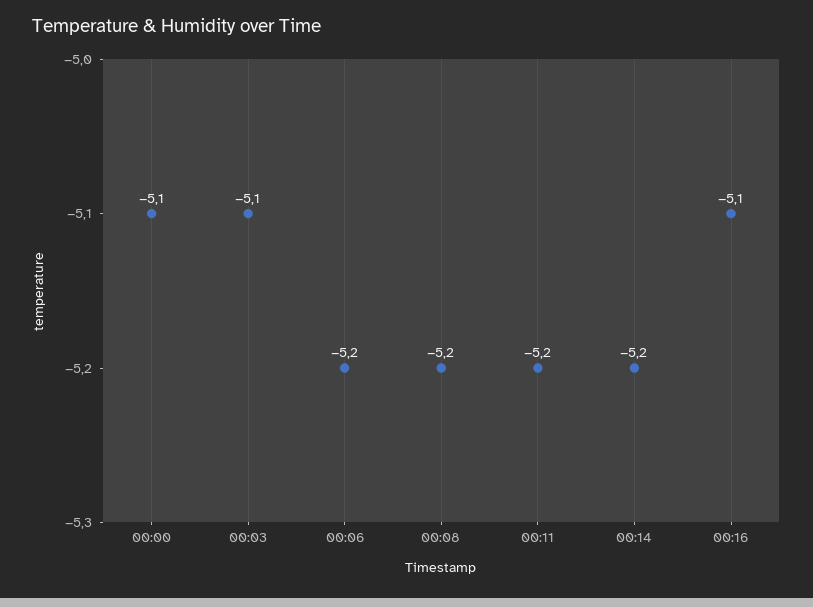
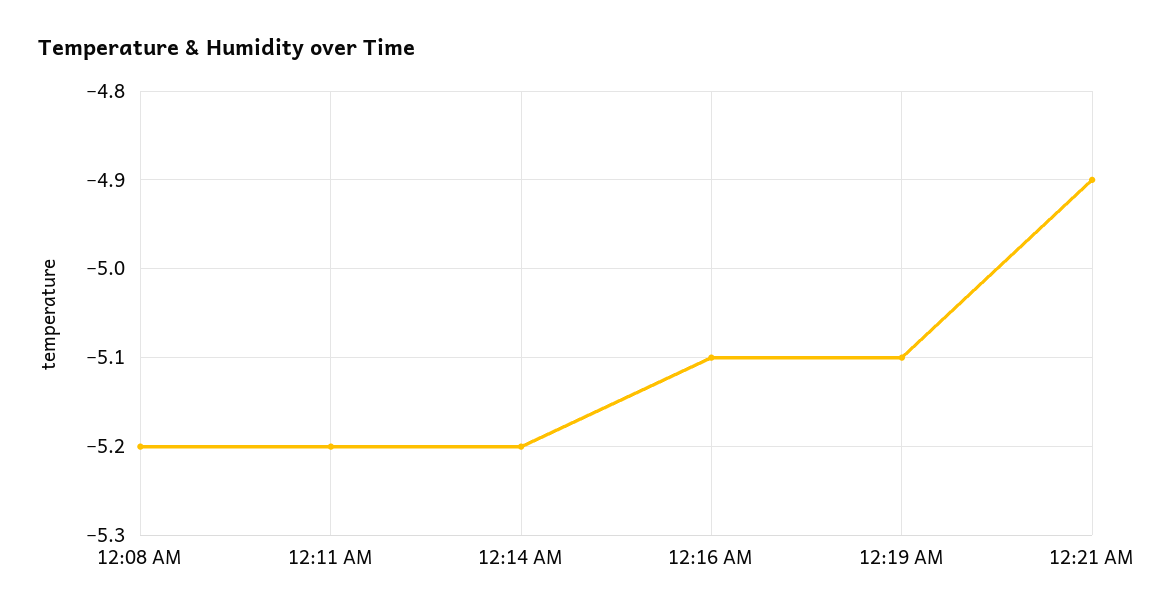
00:00: -5.1 -> none
00:03: -5.1 -> none
00:06: -5.2 -> none
12:19 AM: none -> -5.1
12:21 AM: none -> -4.9

